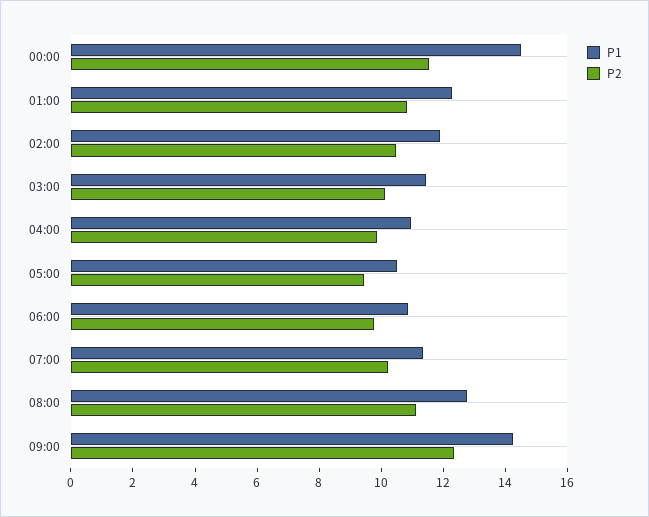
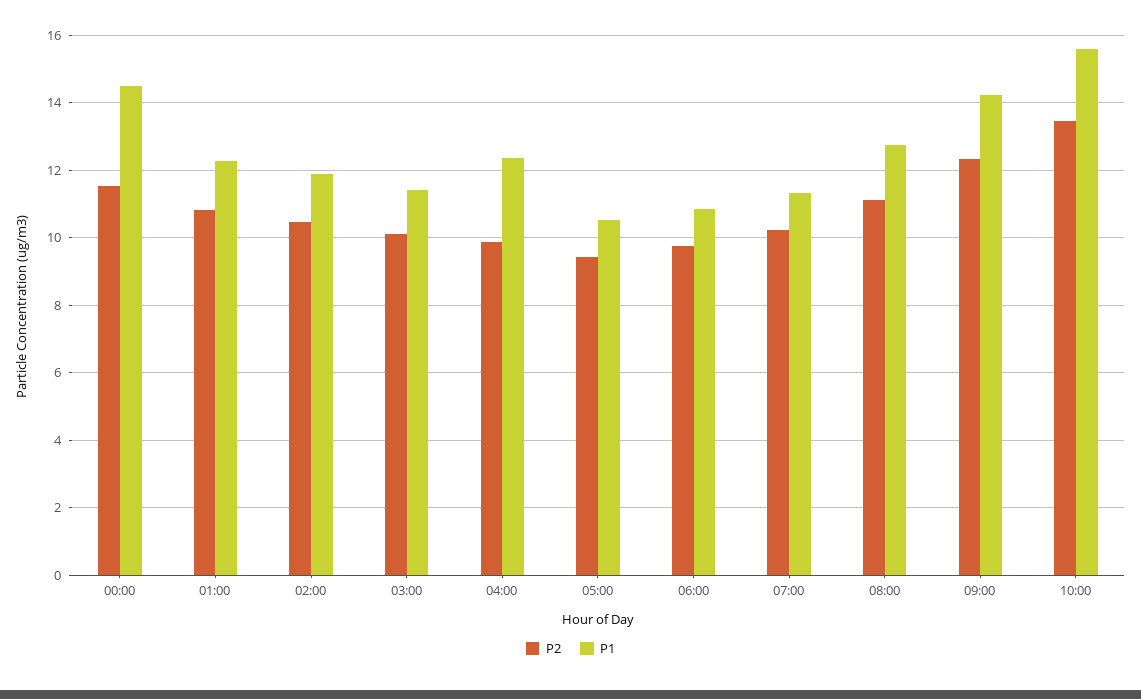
P1, 04:00: 11 -> 12.4
P2, 10:00: none -> 13.4
P1, 10:00: none -> 15.6

